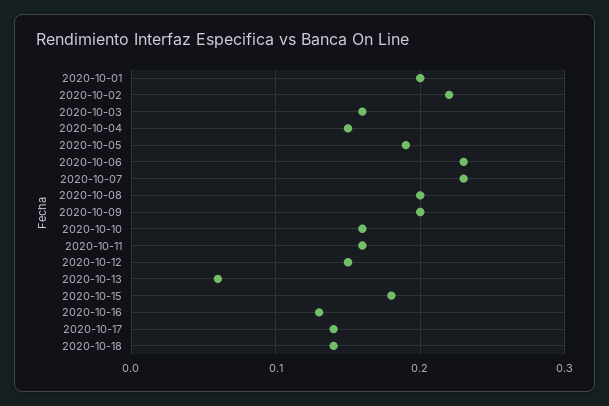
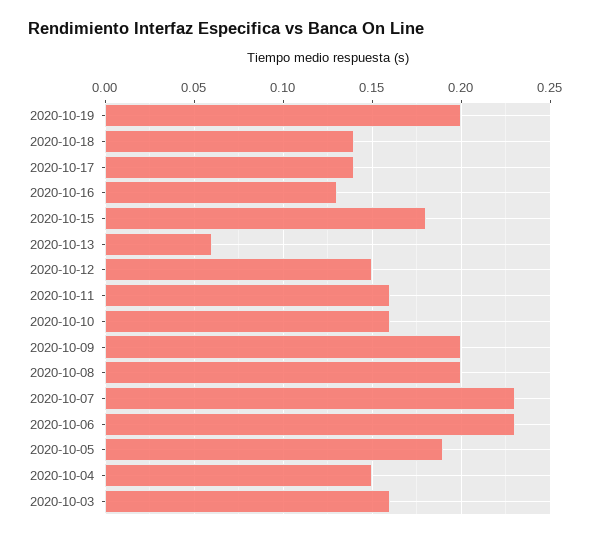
2020-10-01: 0.2 -> none
2020-10-02: 0.22 -> none
2020-10-19: none -> 0.2

